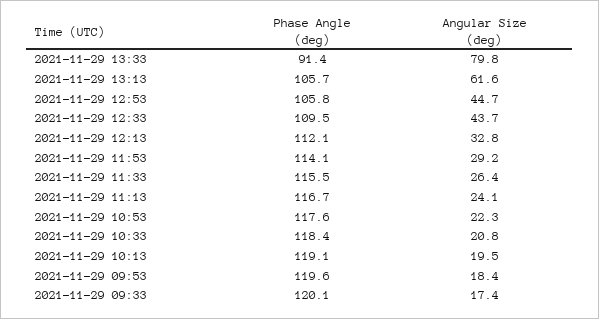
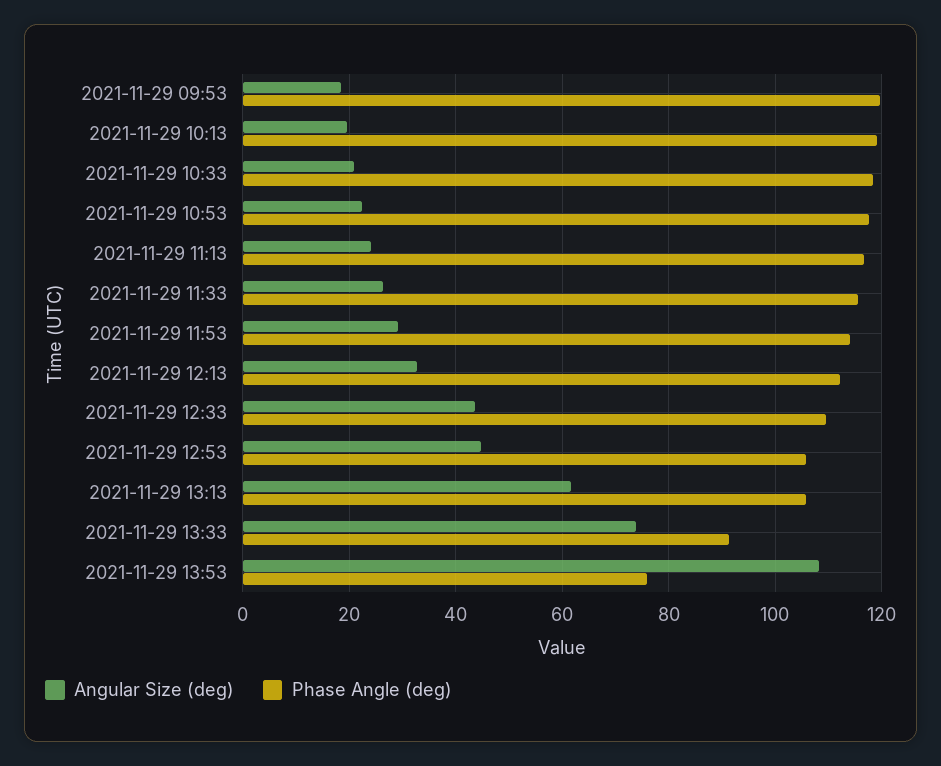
Angular Size (deg), 2021-11-29 13:33: 79.8 -> 74
Phase Angle (deg), 2021-11-29 09:33: 120.1 -> none
Angular Size (deg), 2021-11-29 09:33: 17.4 -> none
Angular Size (deg), 2021-11-29 13:53: none -> 108
Phase Angle (deg), 2021-11-29 13:53: none -> 76

